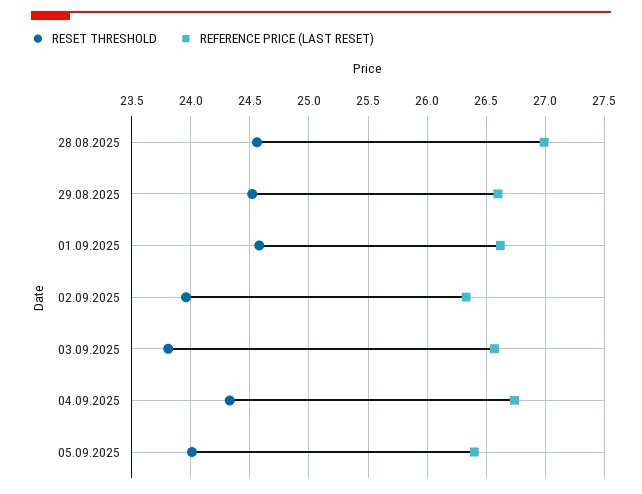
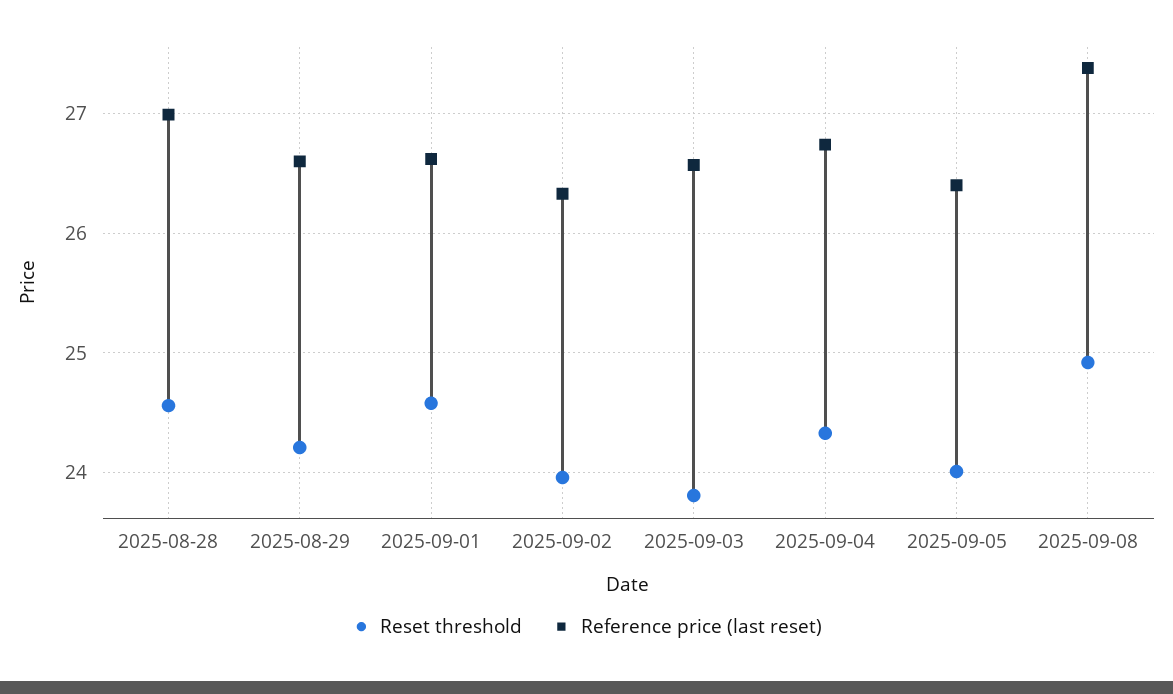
RESET THRESHOLD, 29.08.2025: 24.5 -> 24.2
RESET THRESHOLD, 2025-09-08: none -> 24.9
REFERENCE PRICE (LAST RESET), 2025-09-08: none -> 27.4

